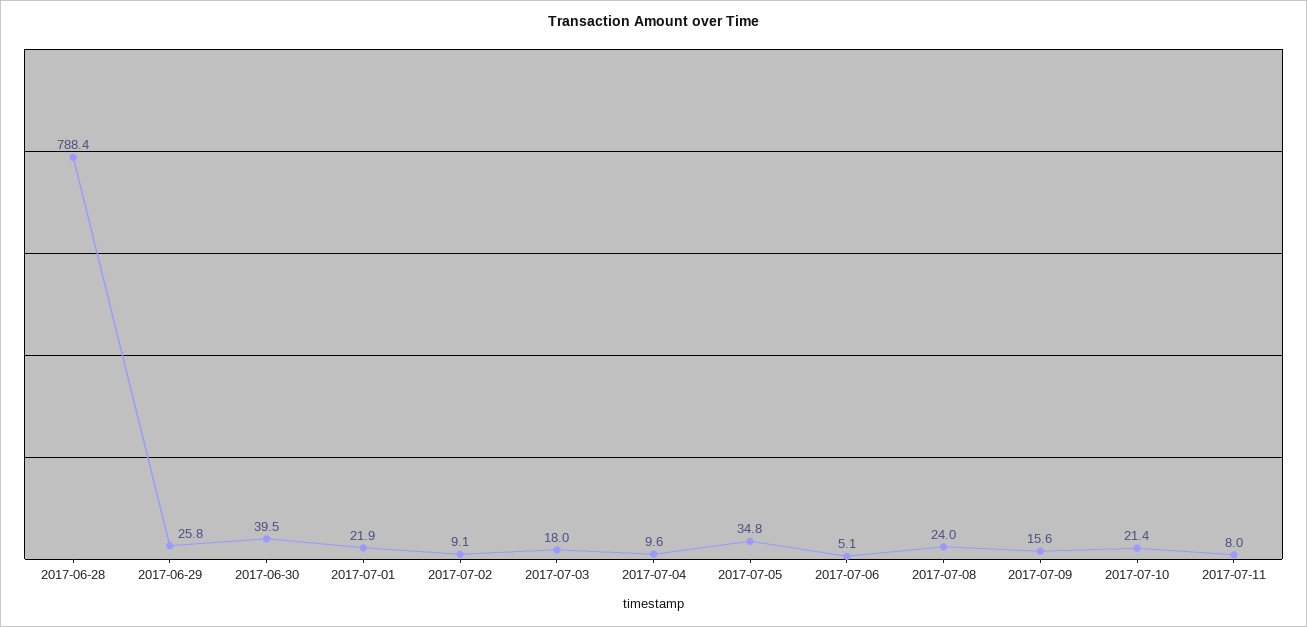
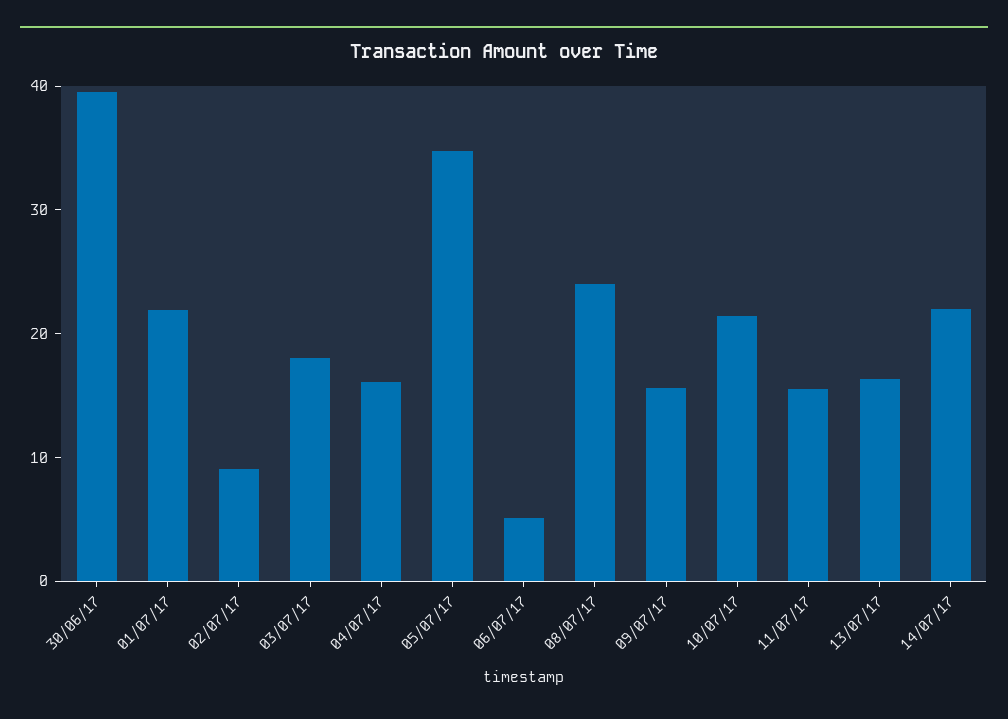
2017-06-28: 788.4 -> none
2017-06-29: 25.8 -> none
2017-07-04: 9.6 -> 16
2017-07-11: 8 -> 16
13/07/17: none -> 16
14/07/17: none -> 22

